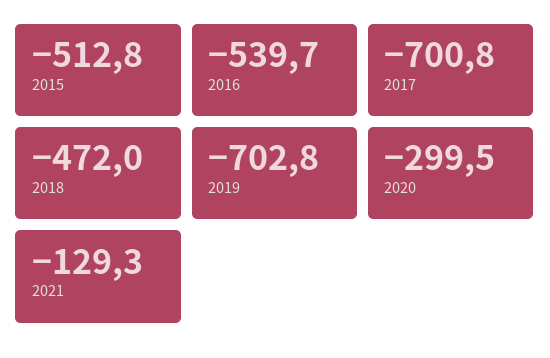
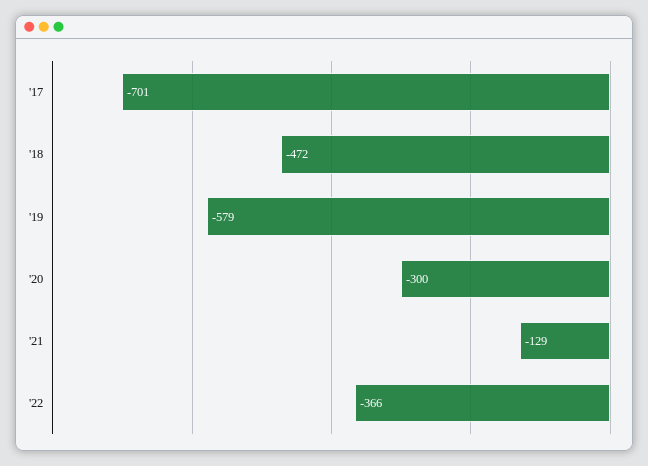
2015: -512.8 -> none
2016: -539.7 -> none
2019: -702.8 -> -579
'22: none -> -366

